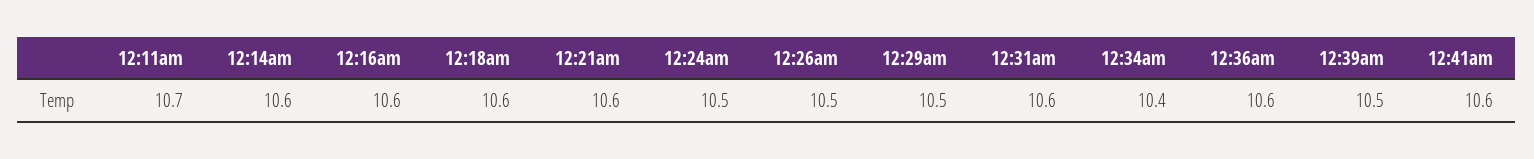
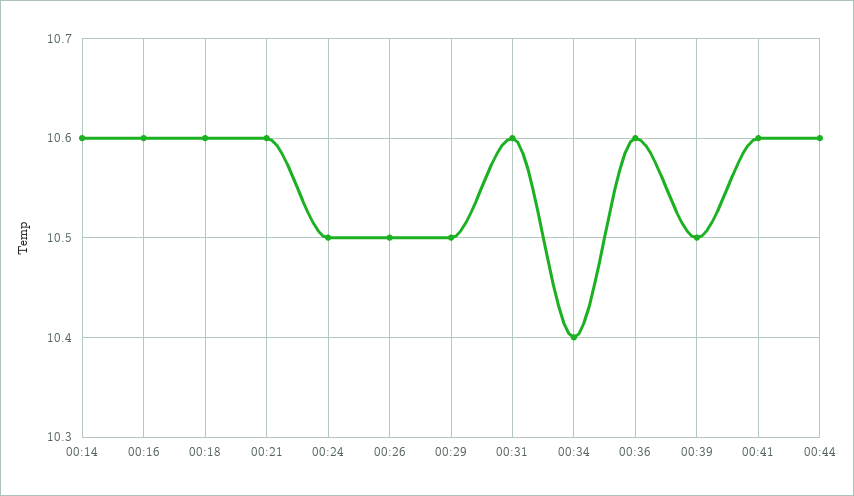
12:11am: 10.7 -> none
00:44: none -> 10.6

